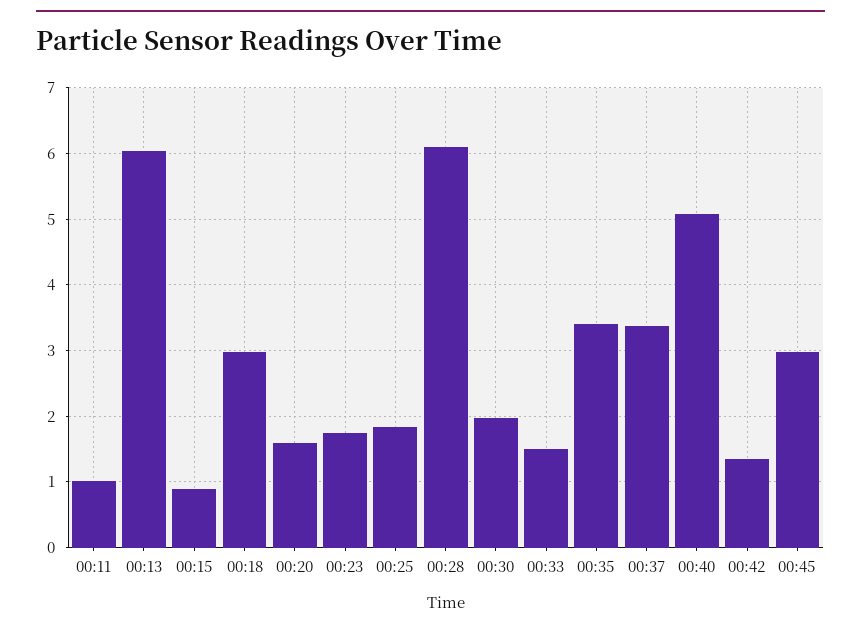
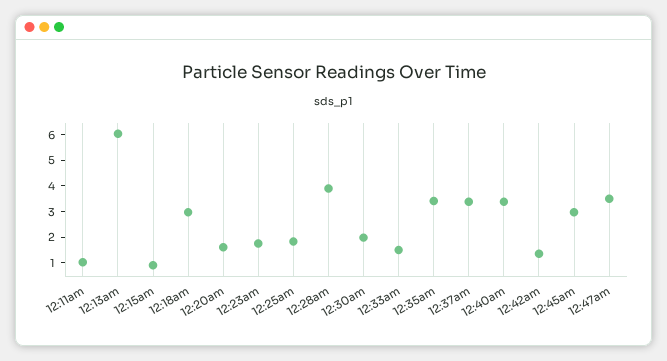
00:28: 6.1 -> 4
00:40: 5.1 -> 3.5
12:47am: none -> 3.5

